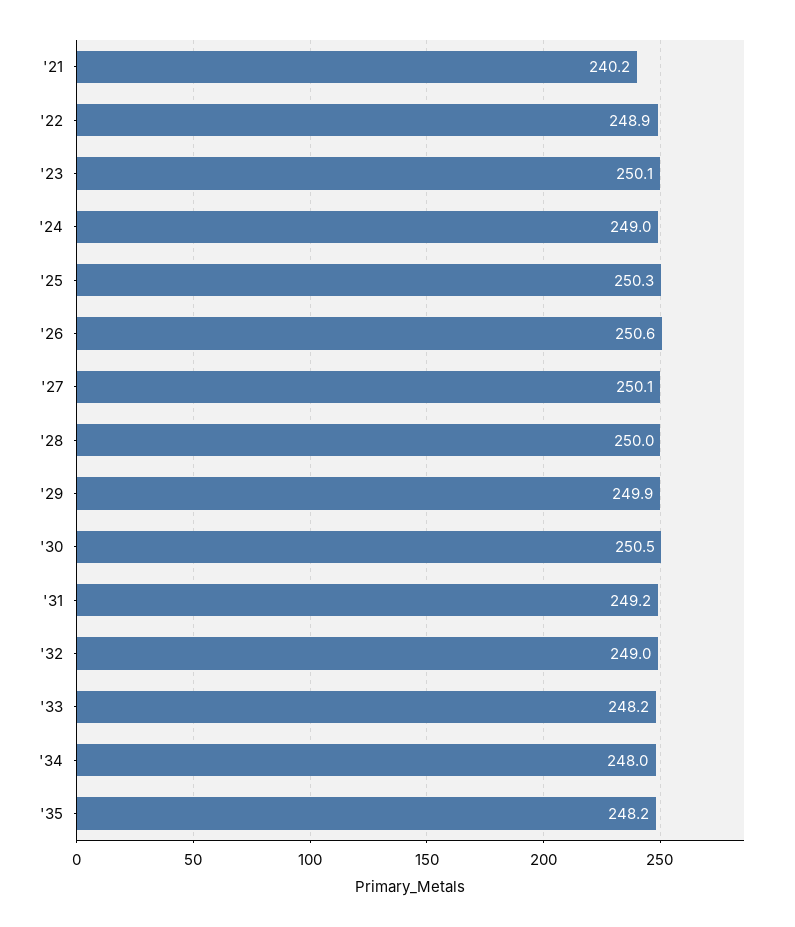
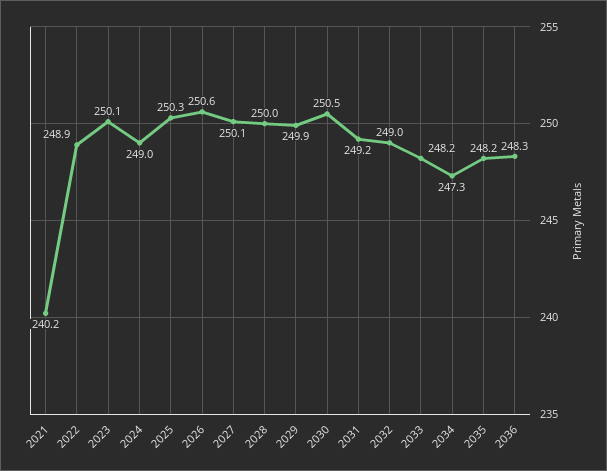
'34: 248 -> 247.3
2036: none -> 248.3

